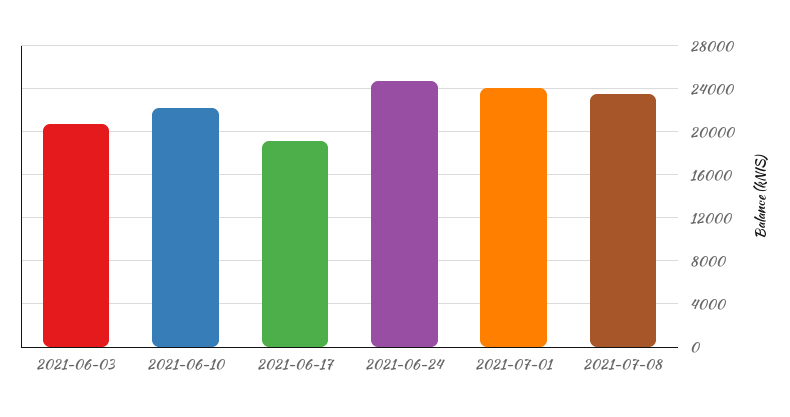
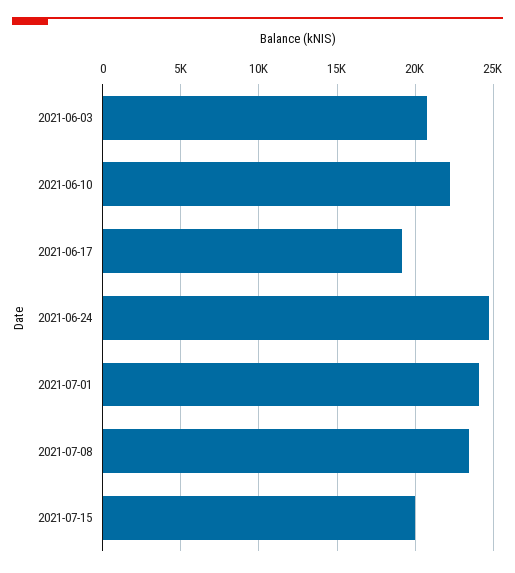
2021-07-15: none -> 20000

